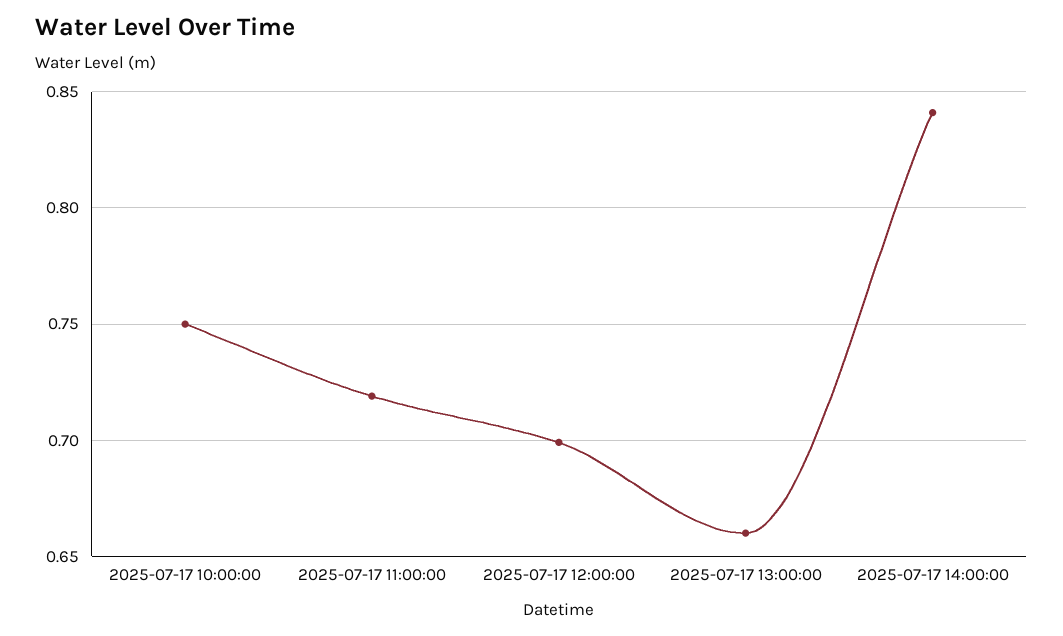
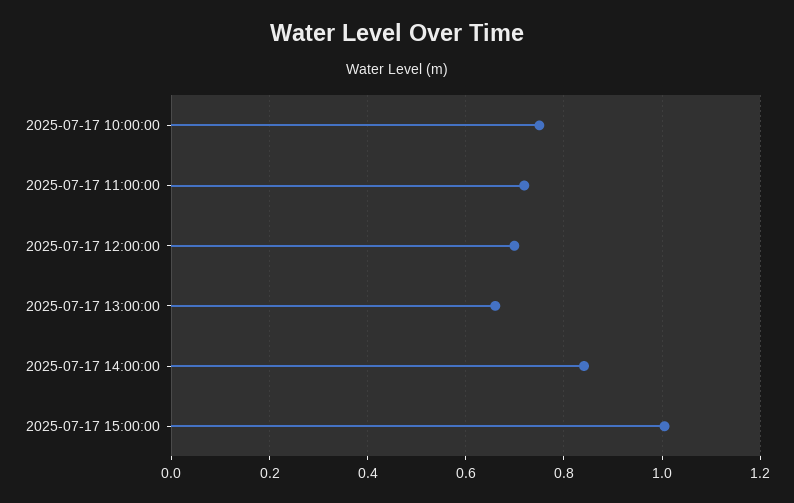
2025-07-17 15:00:00: none -> 1

